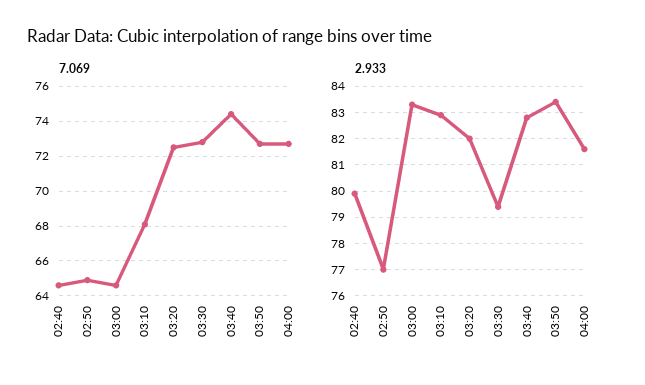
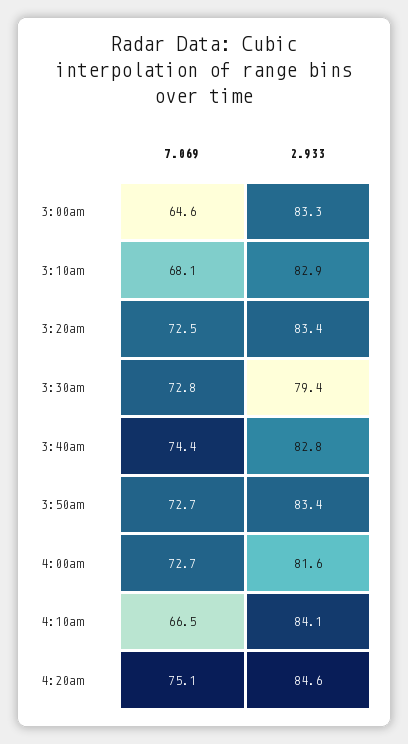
7.069, 02:40: 64.5 -> none
7.069, 02:50: 65 -> none
2.933, 02:40: 80 -> none
2.933, 02:50: 77 -> none
2.933, 03:20: 82 -> 83.4
7.069, 4:10am: none -> 66.5
2.933, 4:10am: none -> 84.1
7.069, 4:20am: none -> 75.1
2.933, 4:20am: none -> 84.6

